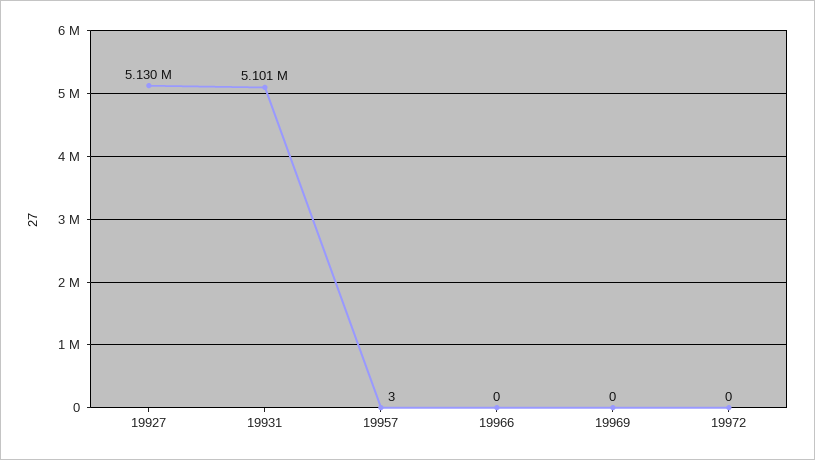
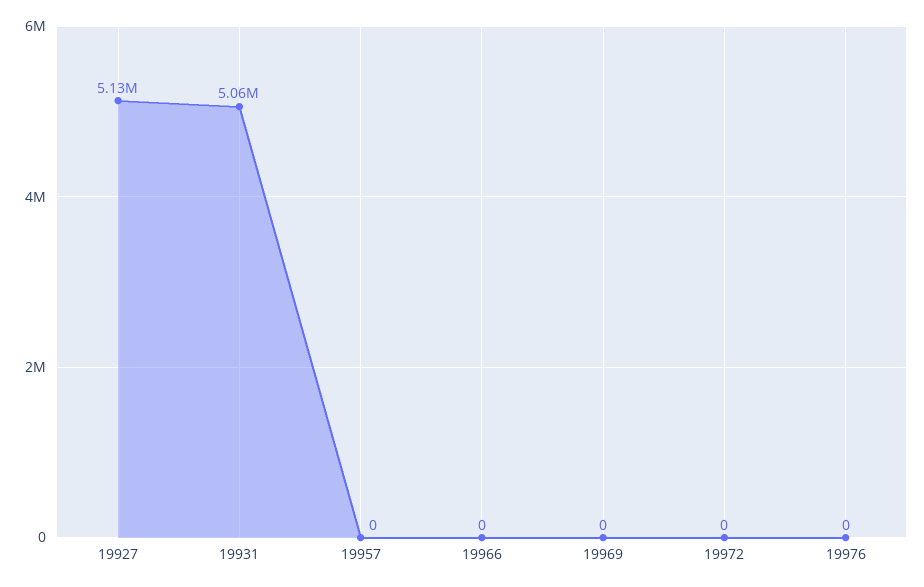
19931: 5101000 -> 5060000
19957: 3 -> 0
19976: none -> 0

